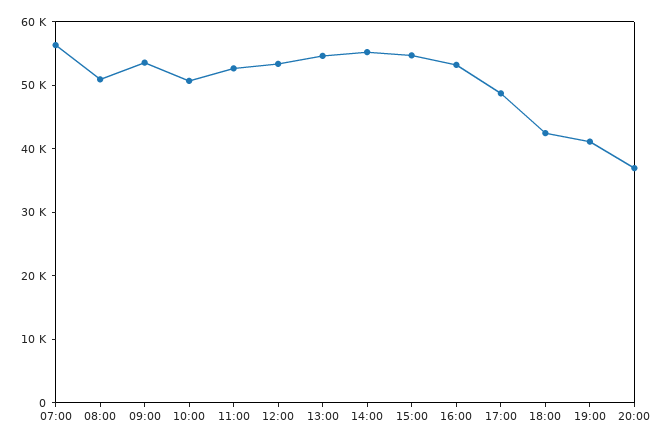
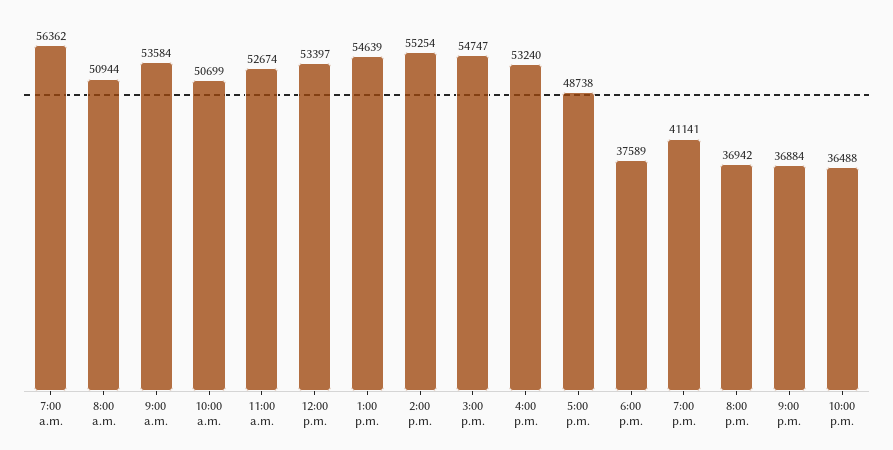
18:00: 42000 -> 37589
9:00 p.m.: none -> 36884
10:00 p.m.: none -> 36488

